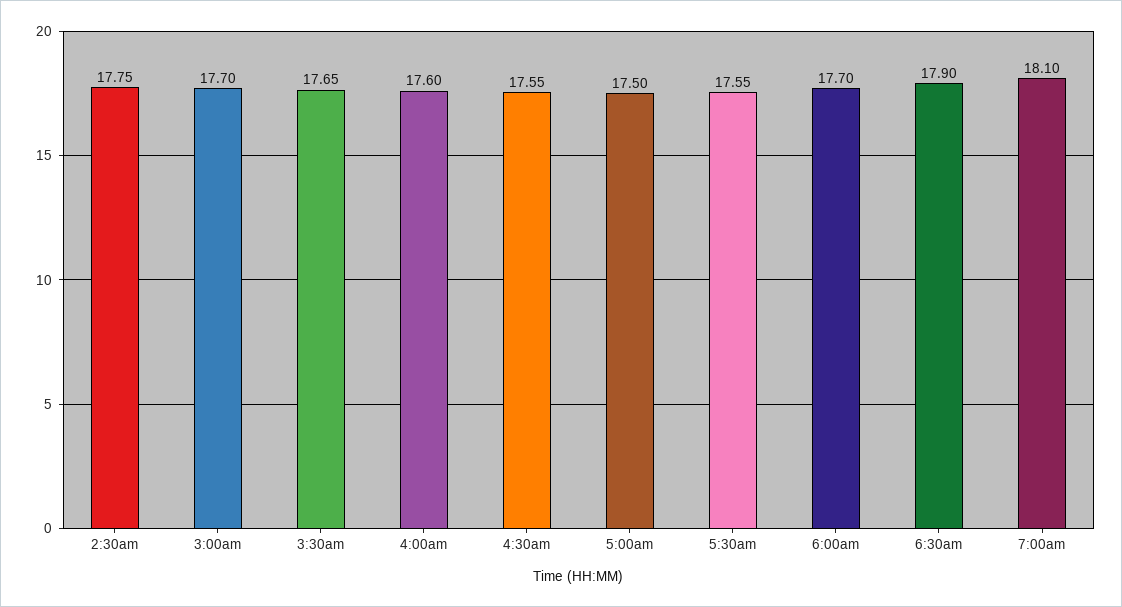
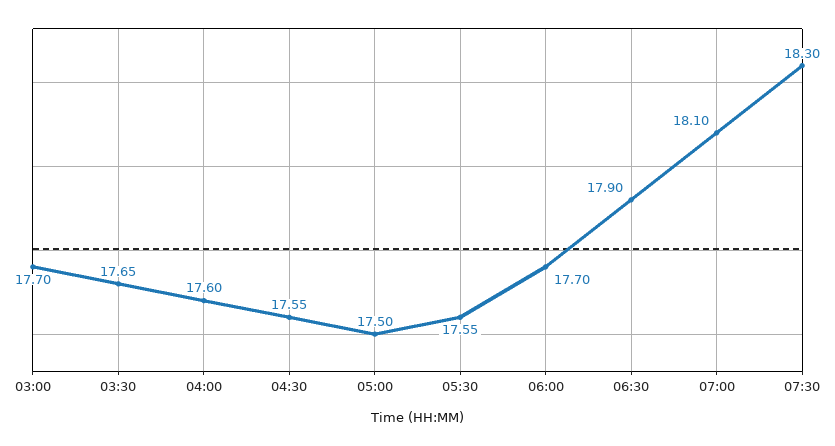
2:30am: 17.75 -> none
07:30: none -> 18.3

